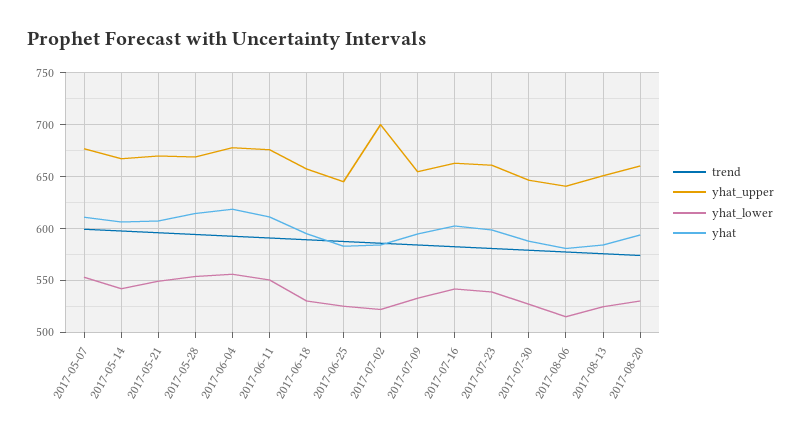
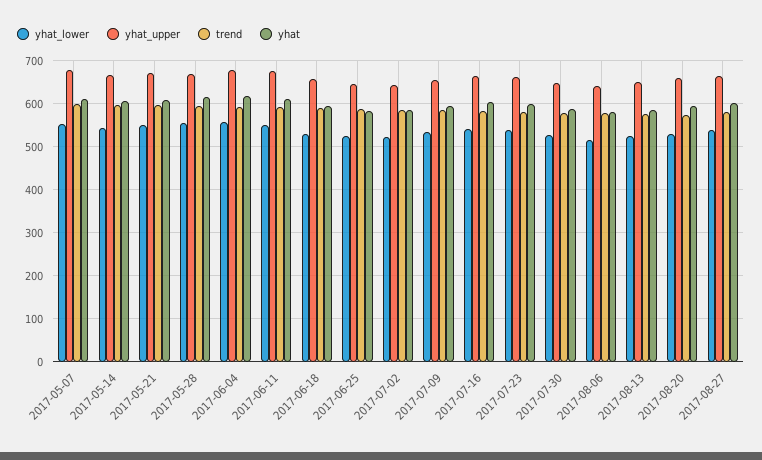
yhat_upper, 2017-07-02: 700 -> 640
yhat_lower, 2017-08-27: none -> 540
yhat_upper, 2017-08-27: none -> 660
trend, 2017-08-27: none -> 580
yhat, 2017-08-27: none -> 600

